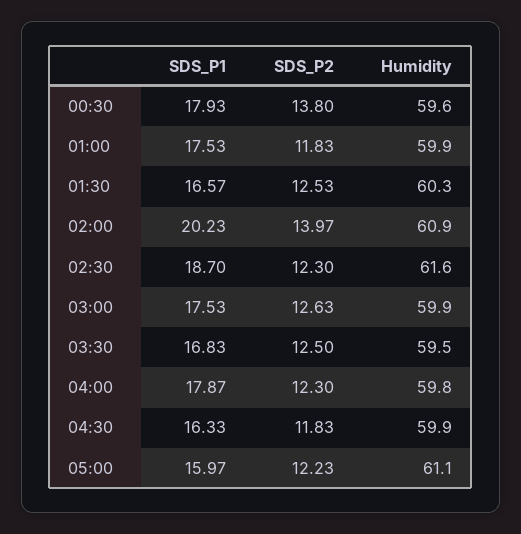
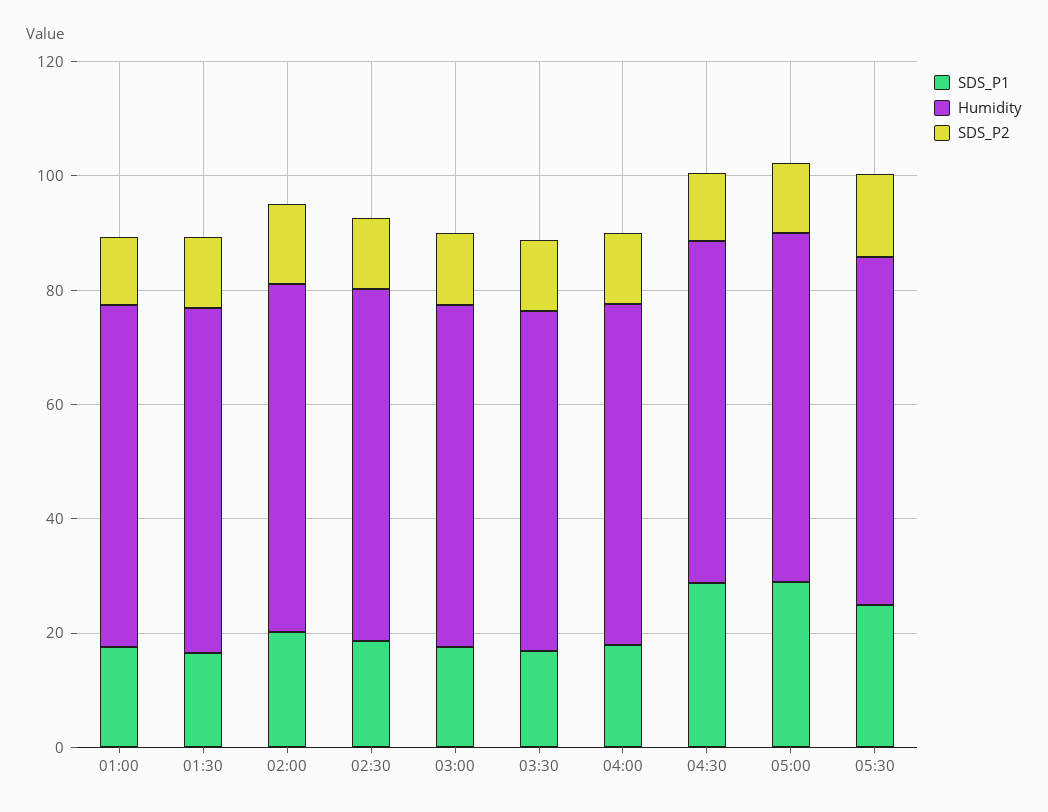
SDS_P1, 00:30: 17.93 -> none
SDS_P2, 00:30: 13.8 -> none
Humidity, 00:30: 59.6 -> none
SDS_P1, 04:30: 16.33 -> 30
SDS_P1, 05:00: 15.97 -> 30
SDS_P1, 05:30: none -> 25
Humidity, 05:30: none -> 60
SDS_P2, 05:30: none -> 15

